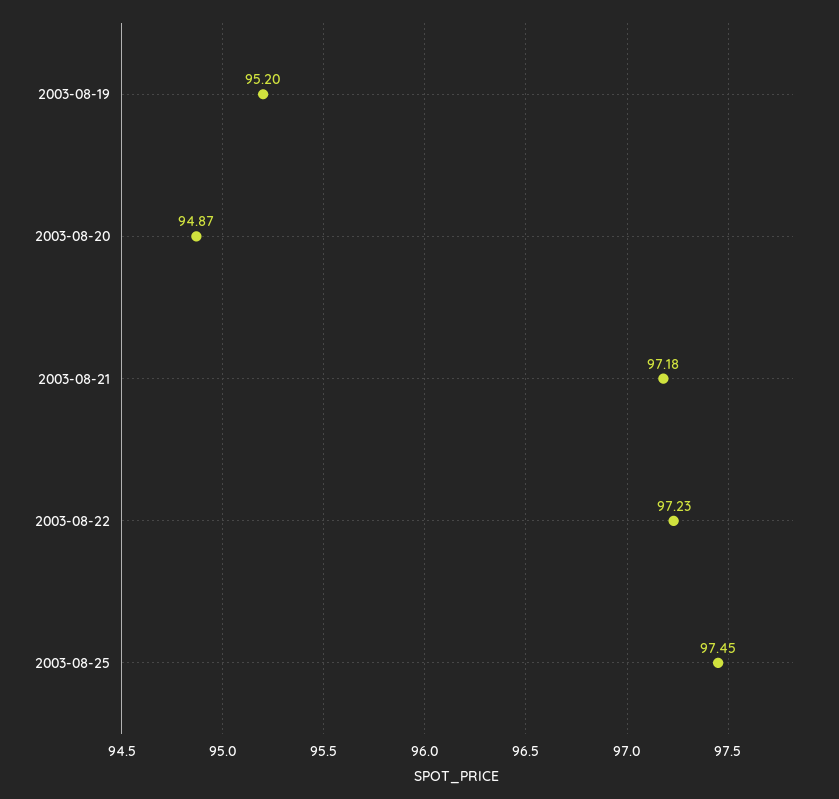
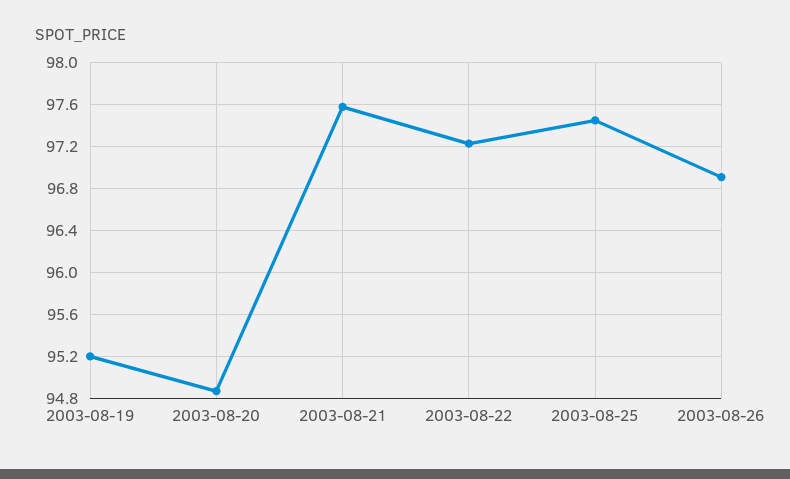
2003-08-21: 97.18 -> 97.6
2003-08-26: none -> 96.9

